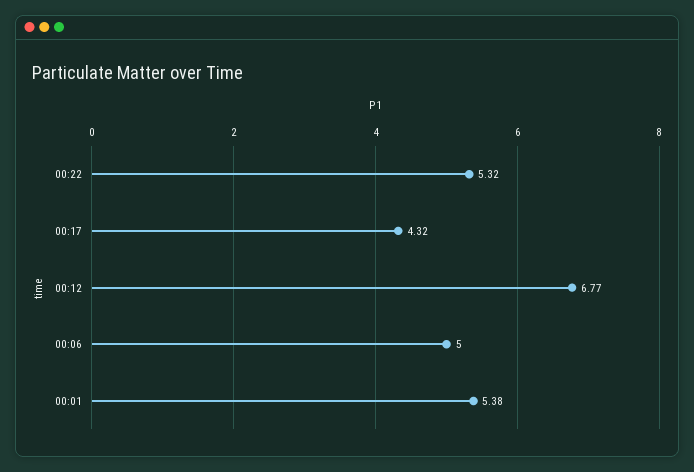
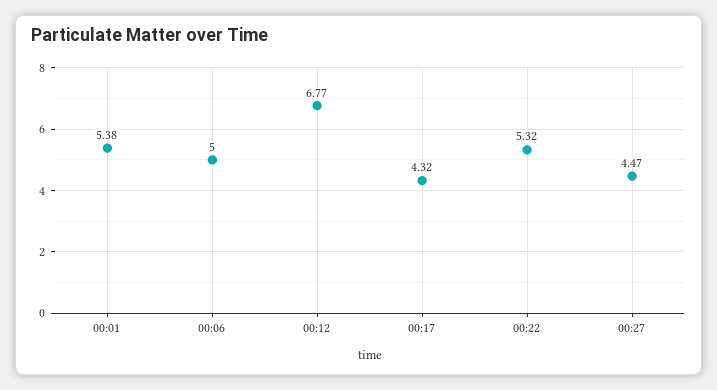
00:27: none -> 4.47

